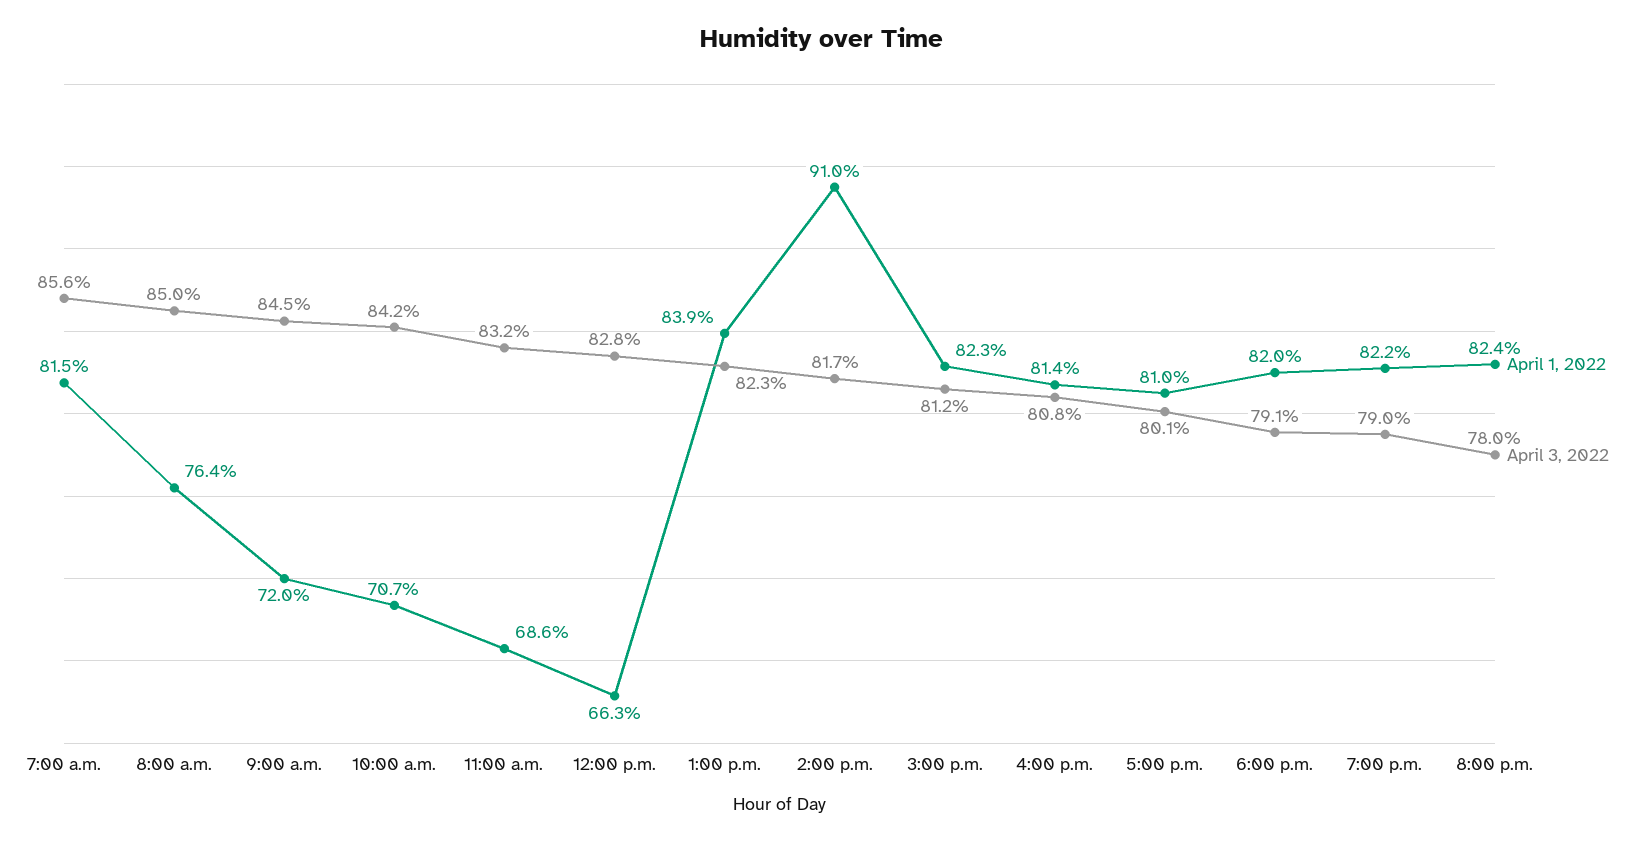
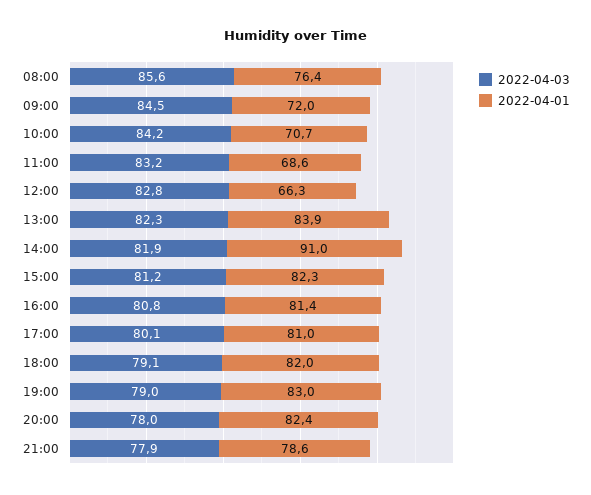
April 1, 2022, 7:00 a.m.: 81.5 -> none
April 3, 2022, 7:00 a.m.: 85.6 -> none
April 3, 2022, 8:00 a.m.: 85 -> 85.6
April 3, 2022, 2:00 p.m.: 81.7 -> 81.9
April 1, 2022, 7:00 p.m.: 82.2 -> 83
April 3, 2022, 21:00: none -> 77.9
April 1, 2022, 21:00: none -> 78.6

